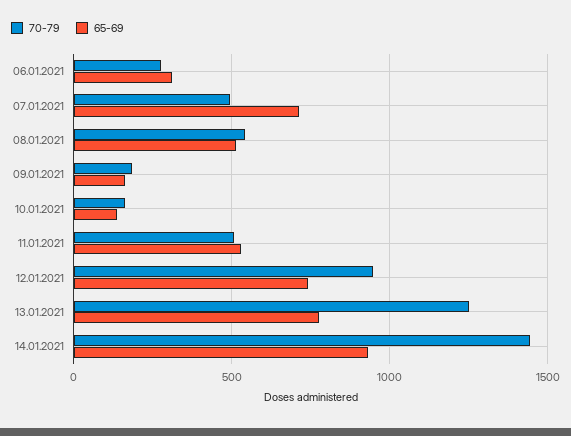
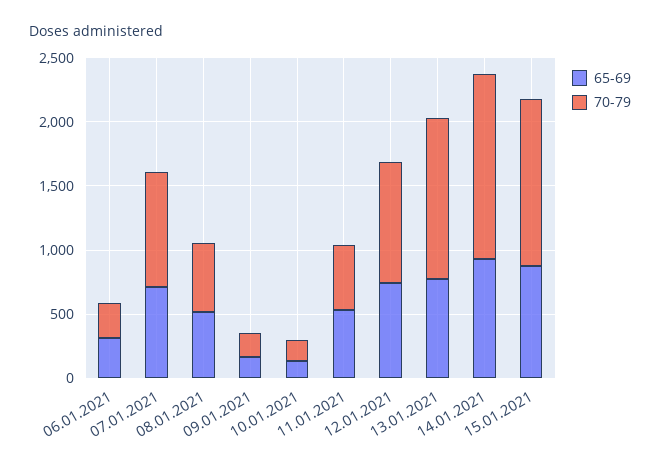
70-79, 07.01.2021: 500 -> 900
65-69, 15.01.2021: none -> 900
70-79, 15.01.2021: none -> 1300

